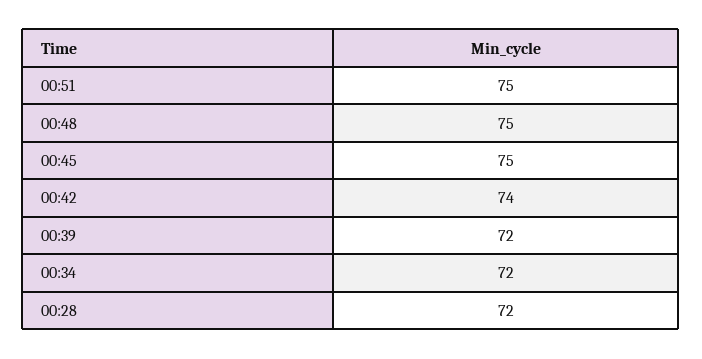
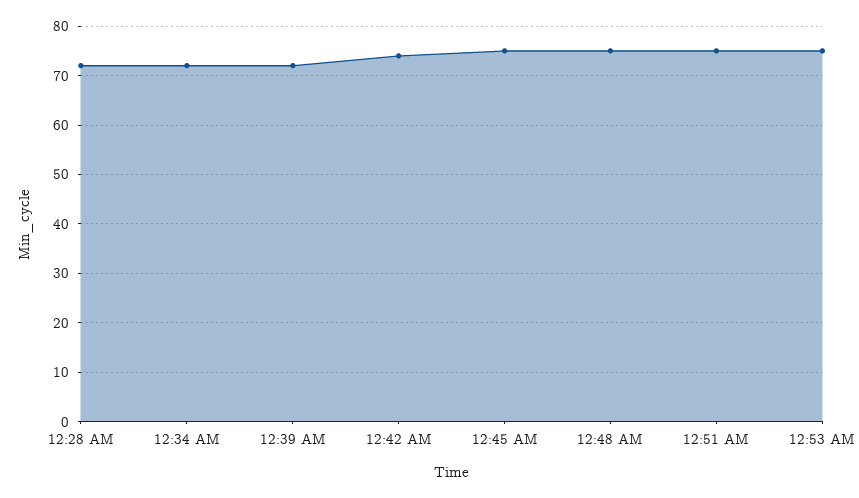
12:53 AM: none -> 75

